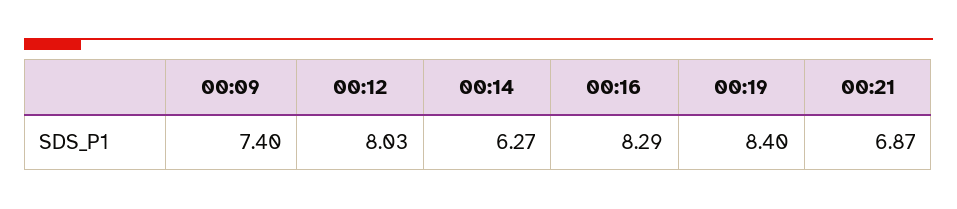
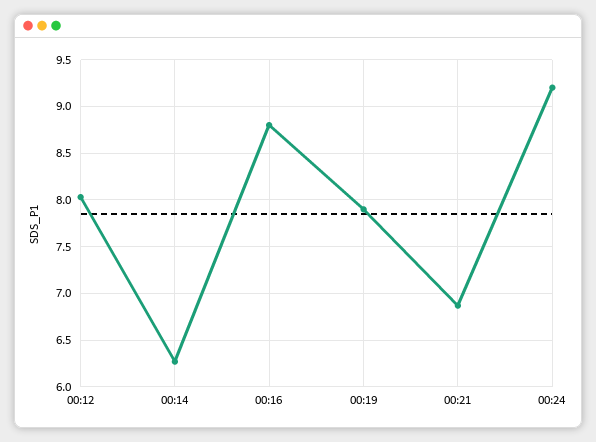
00:09: 7.4 -> none
00:16: 8.29 -> 8.8
00:19: 8.4 -> 7.9
00:24: none -> 9.2

